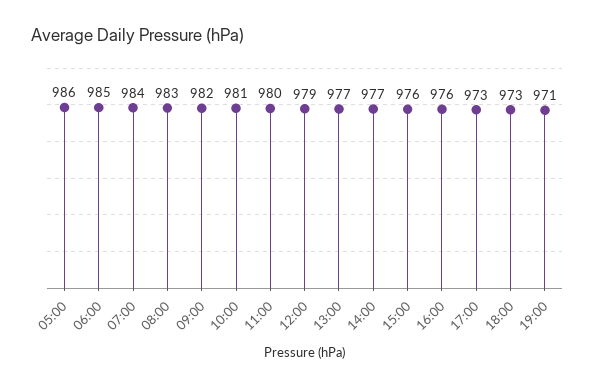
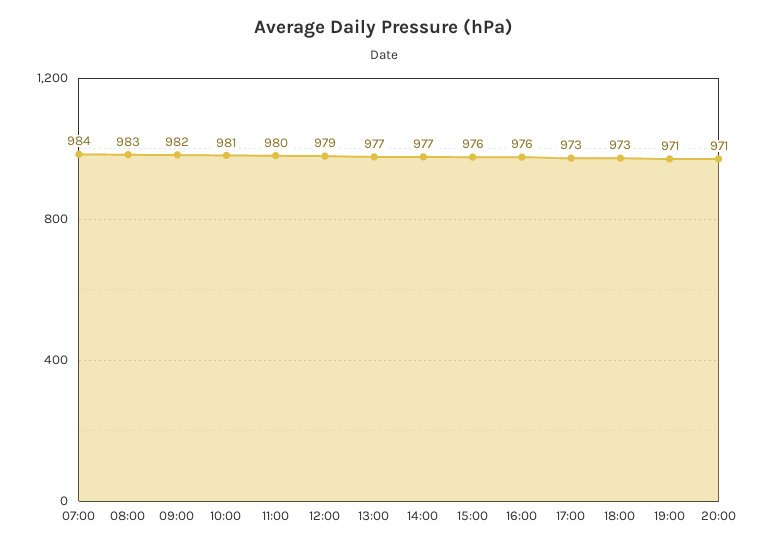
05:00: 986 -> none
06:00: 985 -> none
20:00: none -> 971

